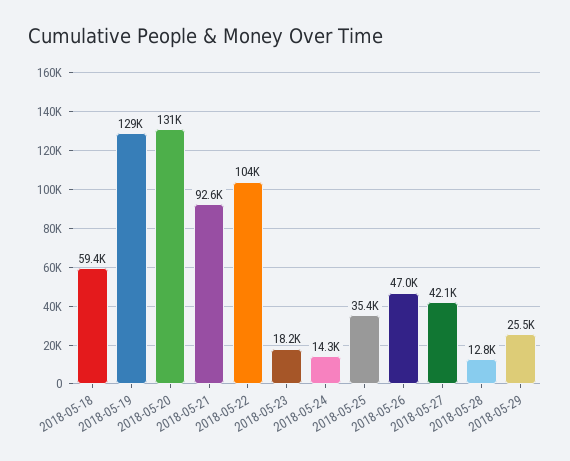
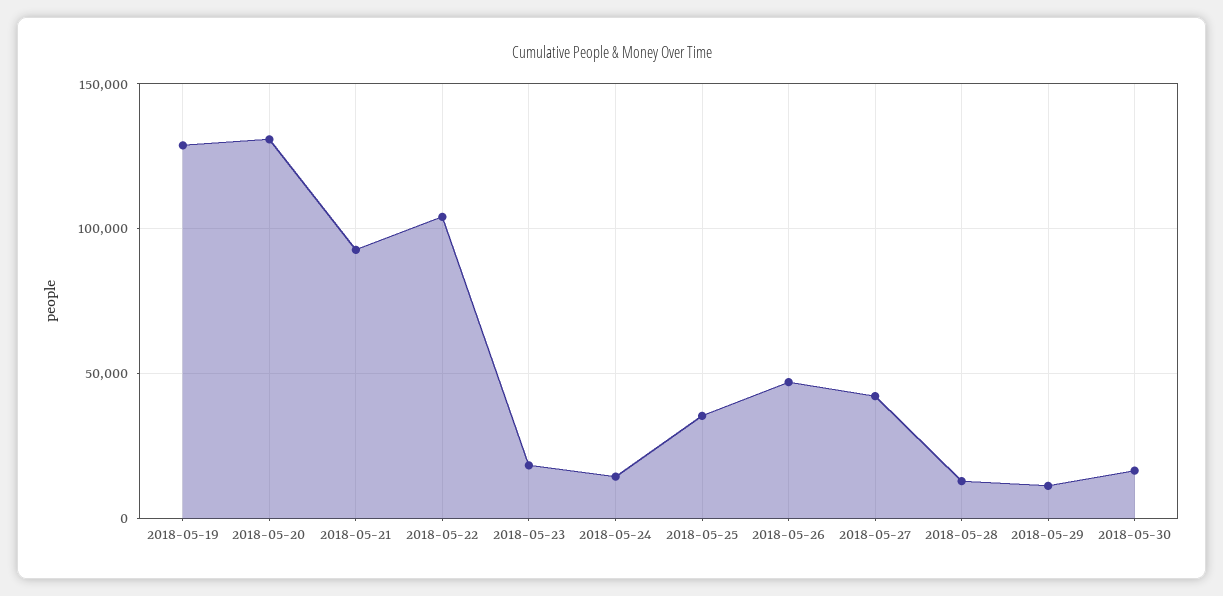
2018-05-18: 59400 -> none
2018-05-29: 25500 -> 10000
2018-05-30: none -> 15000

